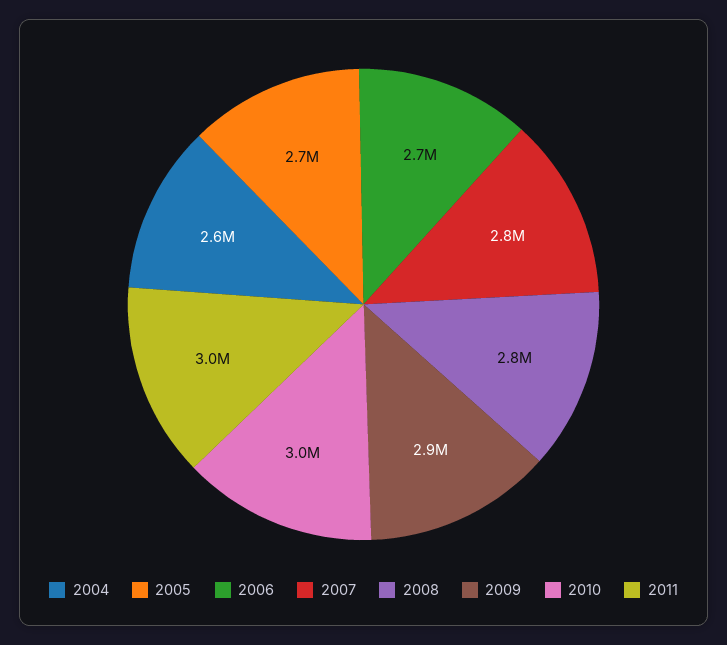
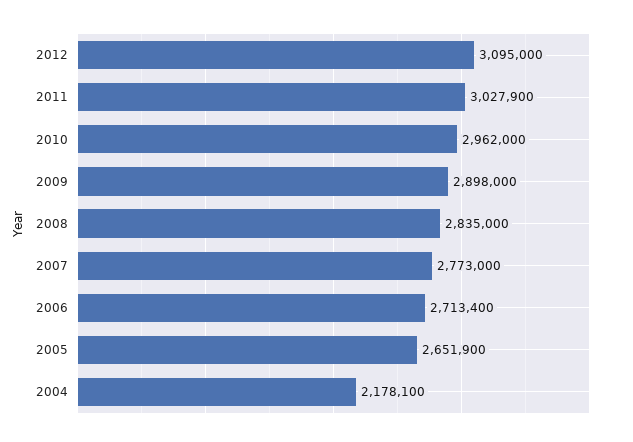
2004: 2600000 -> 2178100
2012: none -> 3095000

